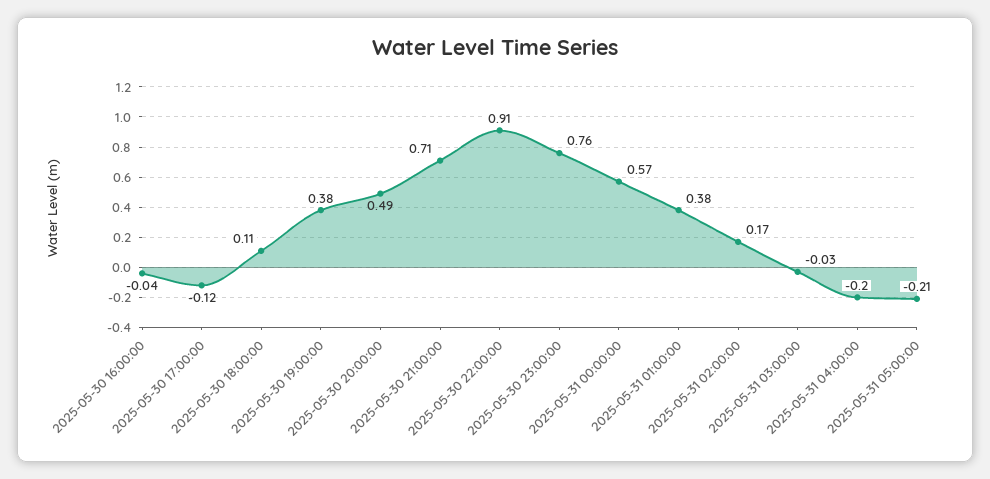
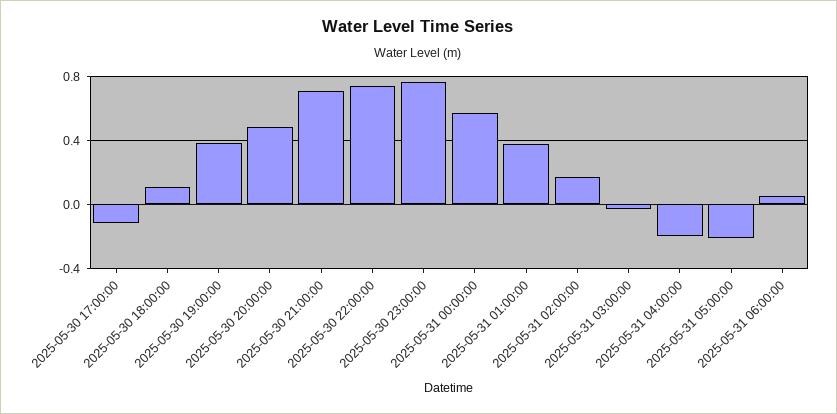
2025-05-30 16:00:00: -0.04 -> none
2025-05-30 22:00:00: 0.91 -> 0.75
2025-05-31 06:00:00: none -> 0.05

